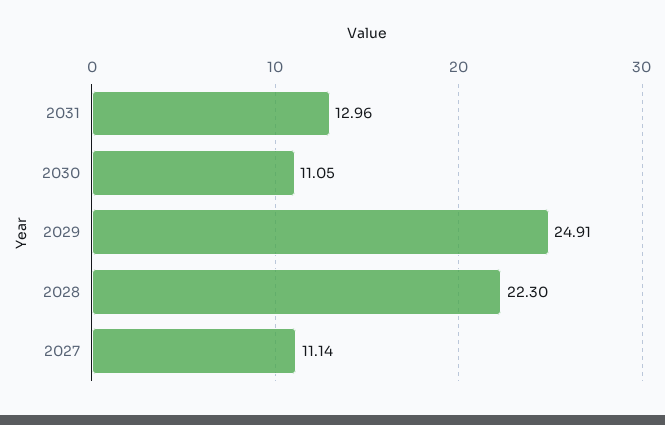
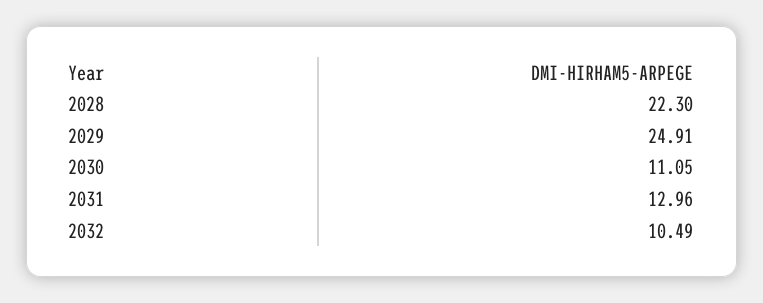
2027: 11.14 -> none
2032: none -> 10.49

